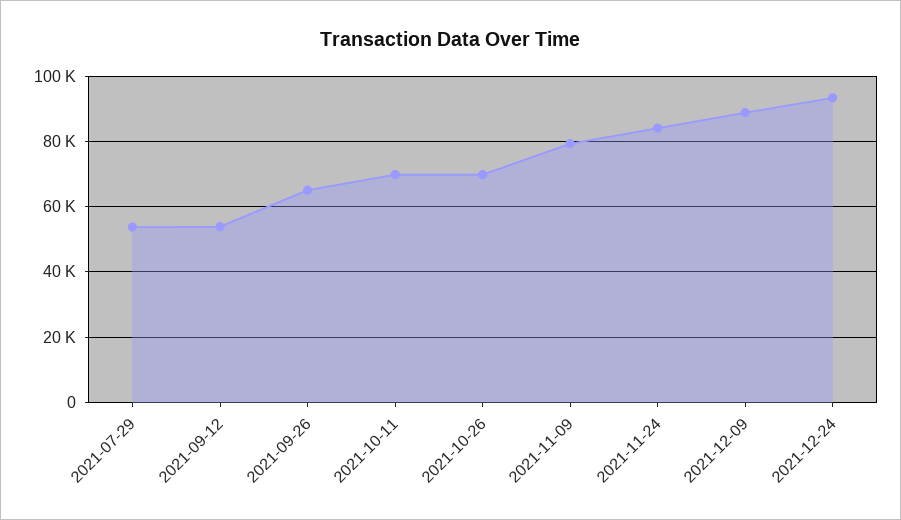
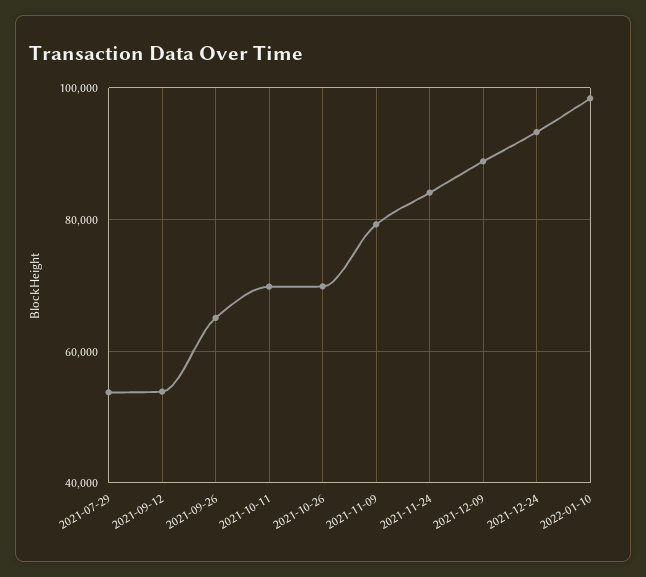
2022-01-10: none -> 98000

